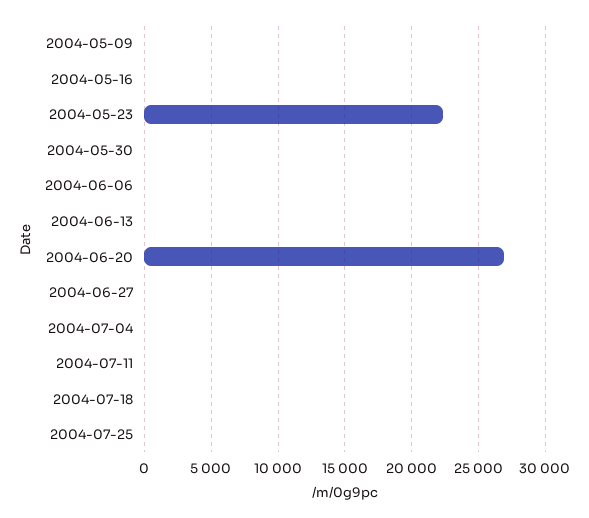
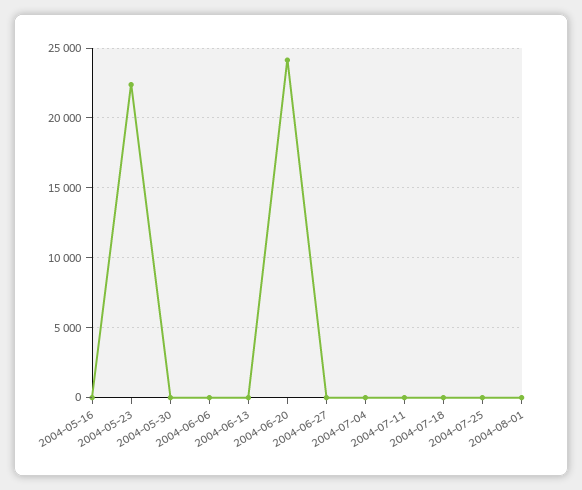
2004-05-09: 0 -> none
2004-06-20: 27000 -> 24000
2004-08-01: none -> 0

